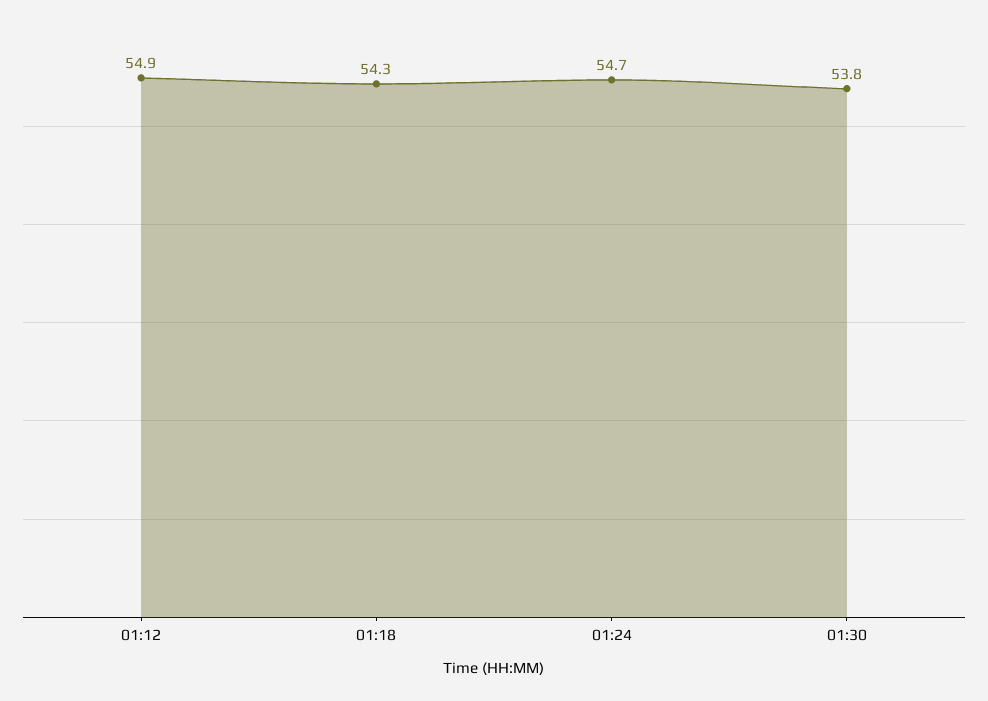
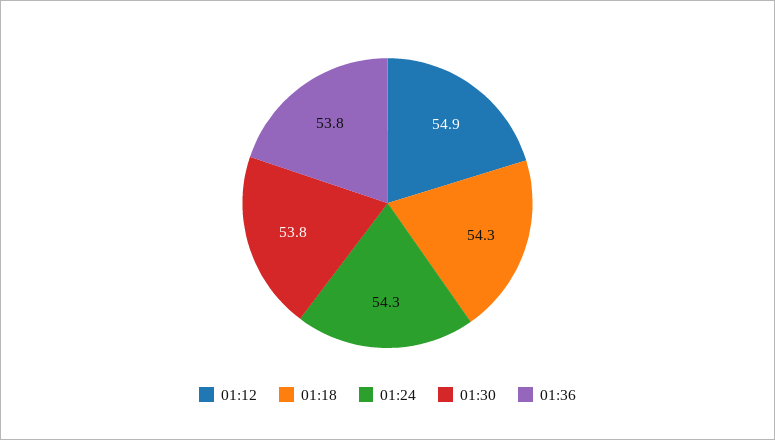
01:24: 54.7 -> 54.3
01:36: none -> 53.8

